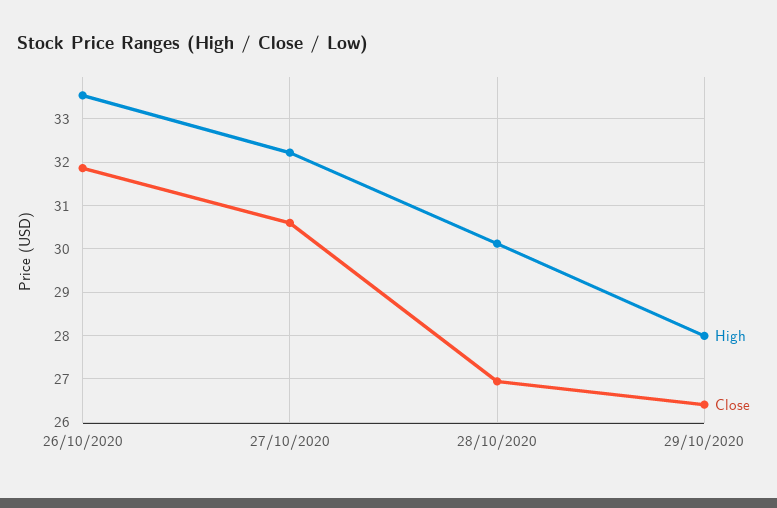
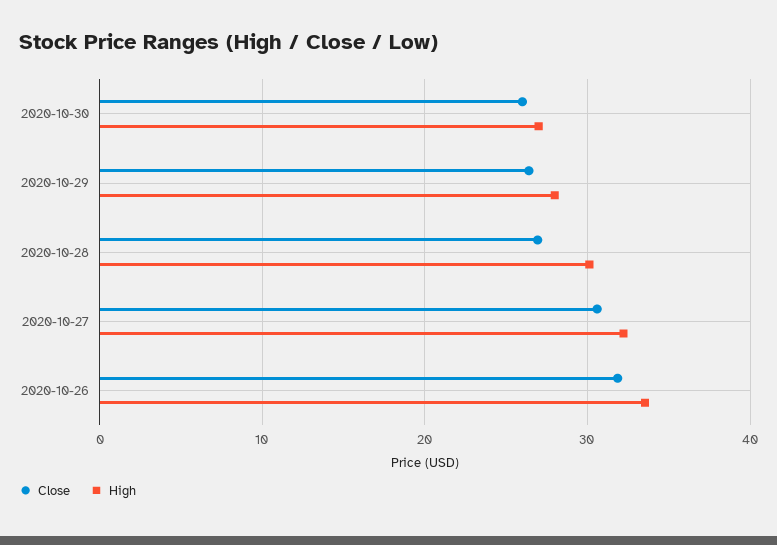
Close, 2020-10-30: none -> 26
High, 2020-10-30: none -> 27

